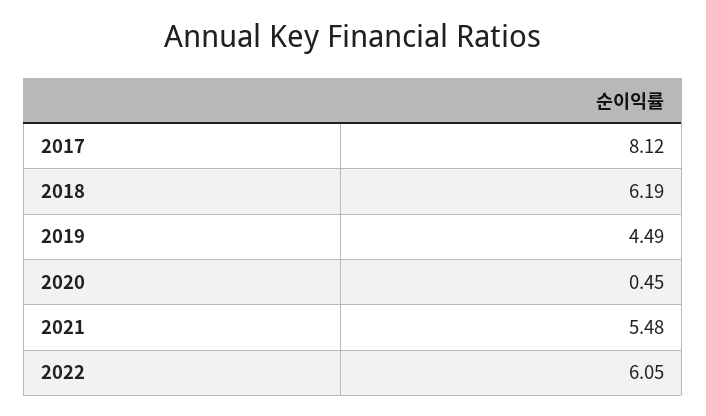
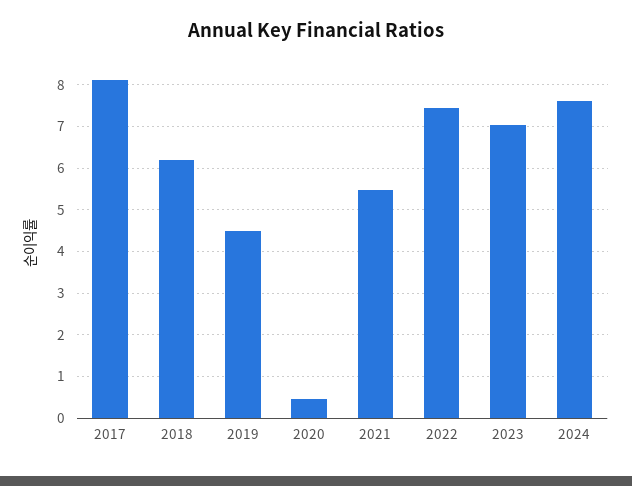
2022: 6.05 -> 7.4
2023: none -> 7
2024: none -> 7.6

